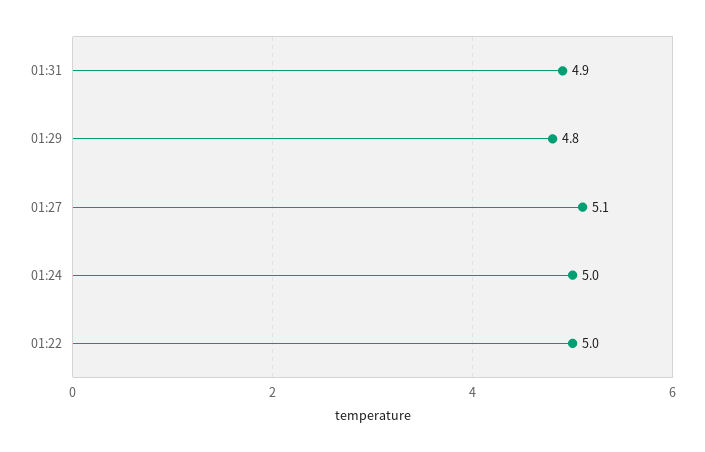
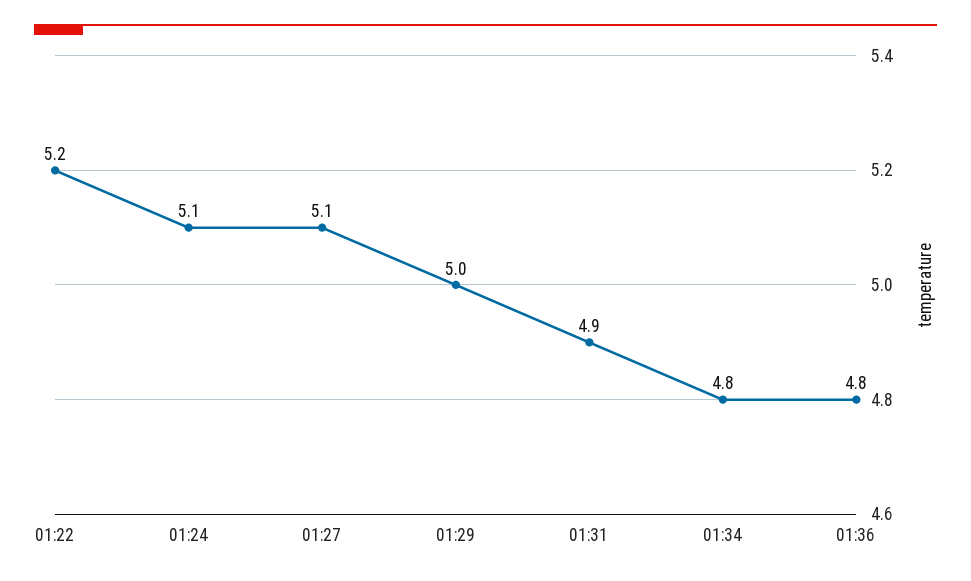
01:29: 4.8 -> 5
01:24: 5 -> 5.1
01:22: 5 -> 5.2
01:34: none -> 4.8
01:36: none -> 4.8

